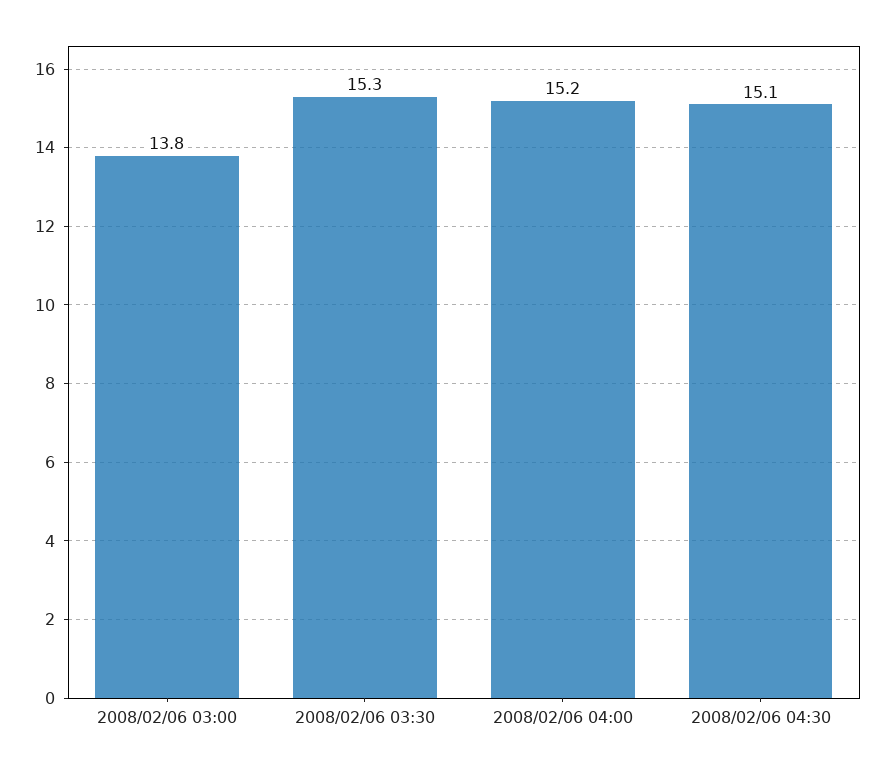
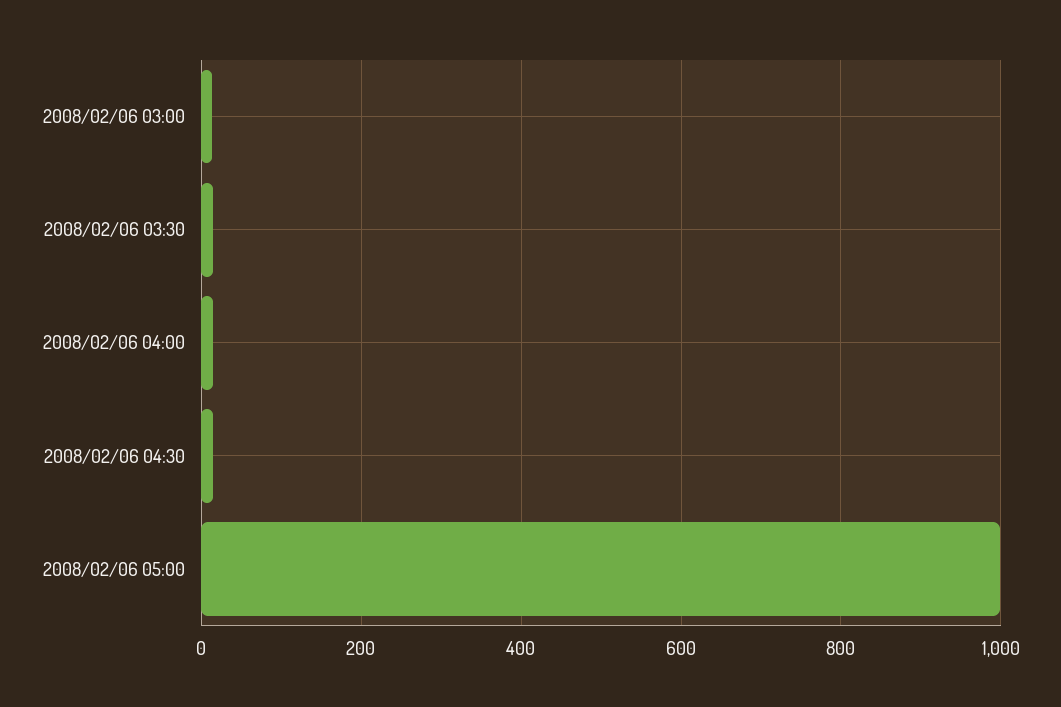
2008/02/06 05:00: none -> 1000

